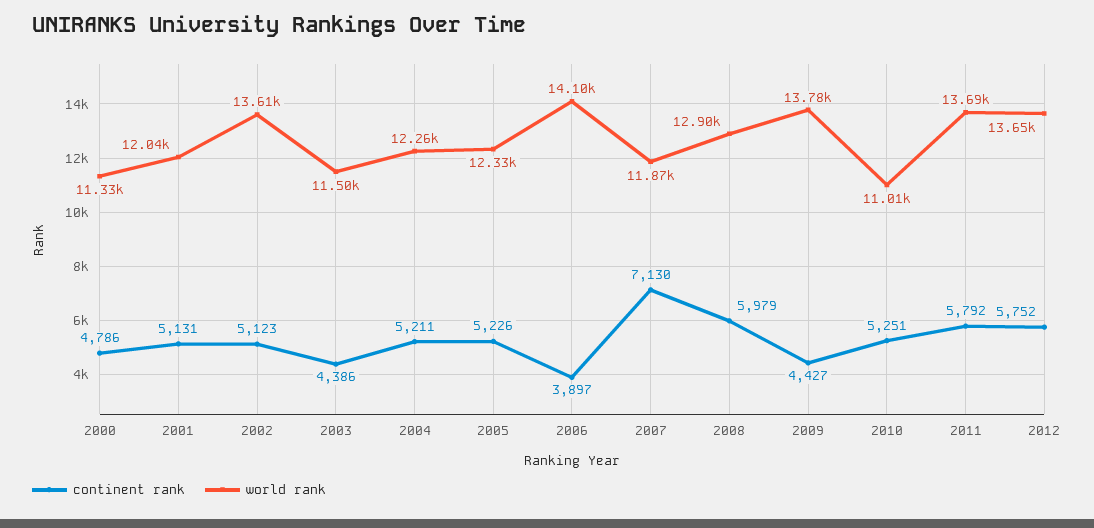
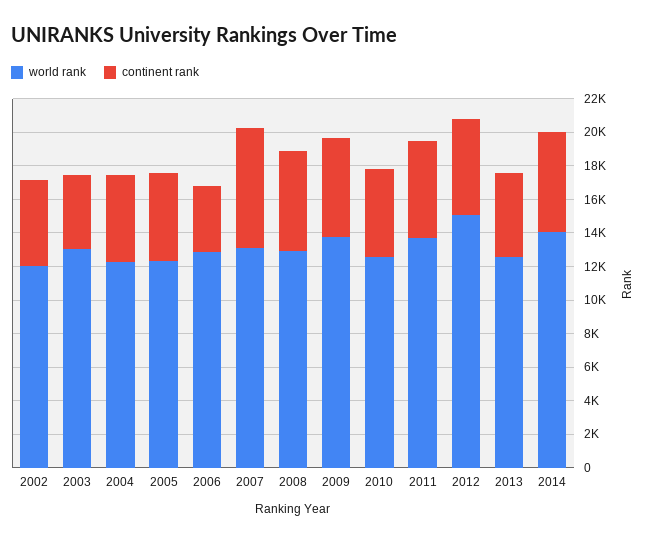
continent rank, 2000: 4786 -> none
world rank, 2000: 11330 -> none
continent rank, 2001: 5131 -> none
world rank, 2001: 12040 -> none
world rank, 2002: 13610 -> 12000
world rank, 2003: 11500 -> 13000
world rank, 2006: 14100 -> 13000
world rank, 2007: 11870 -> 13000
continent rank, 2009: 4427 -> 6000
world rank, 2010: 11010 -> 12500
world rank, 2012: 13650 -> 15000
world rank, 2013: none -> 12500
continent rank, 2013: none -> 5000
world rank, 2014: none -> 14000
continent rank, 2014: none -> 6000

